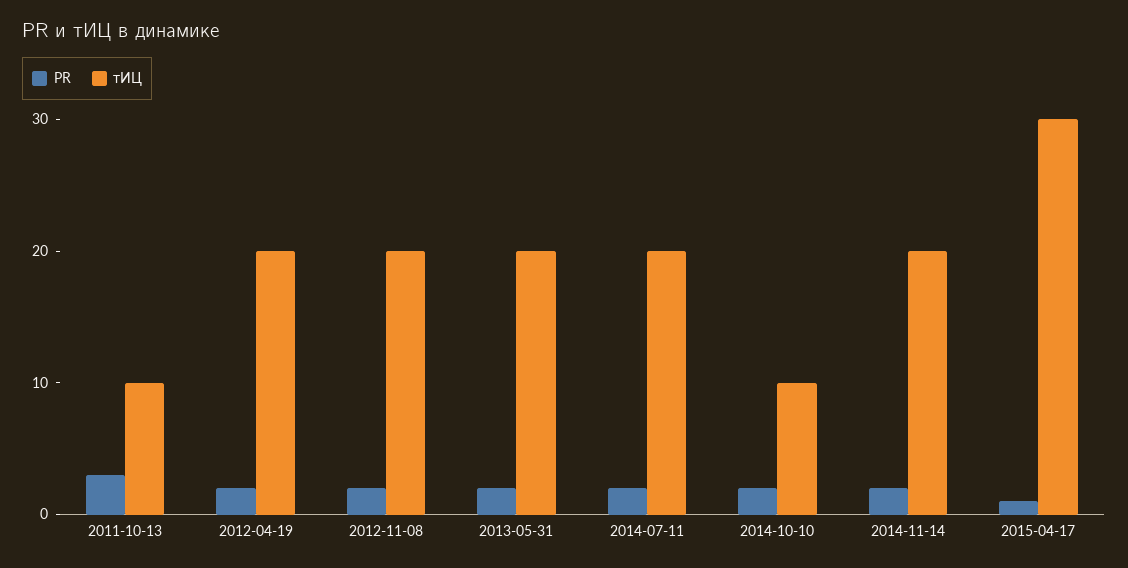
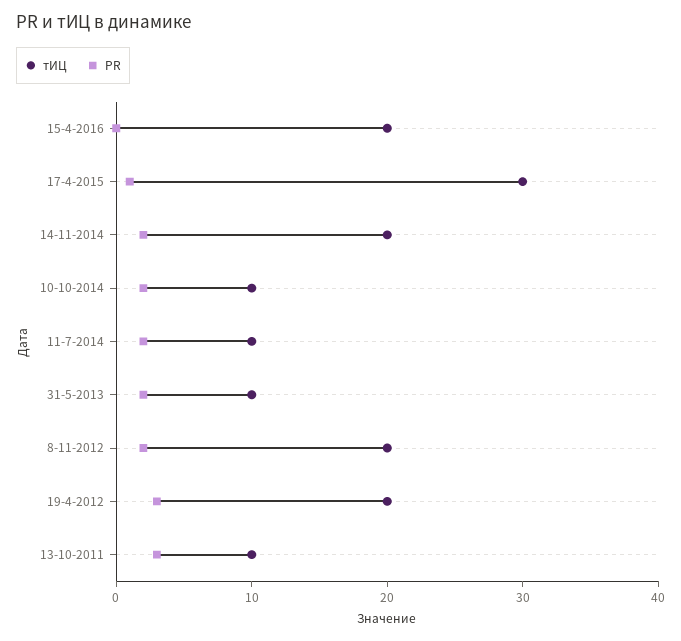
PR, 2012-04-19: 2 -> 3
тИЦ, 2013-05-31: 20 -> 10
тИЦ, 2014-07-11: 20 -> 10
тИЦ, 15-4-2016: none -> 20
PR, 15-4-2016: none -> 0

